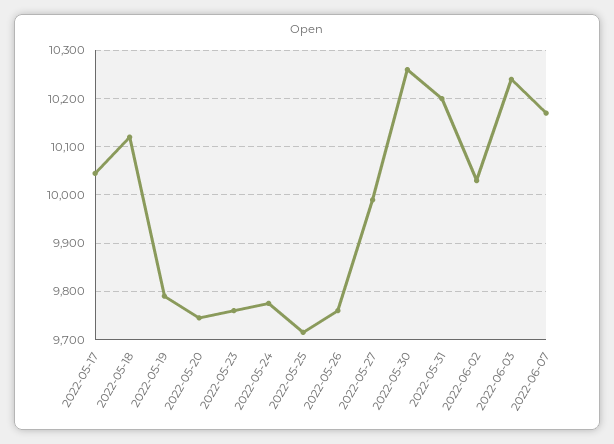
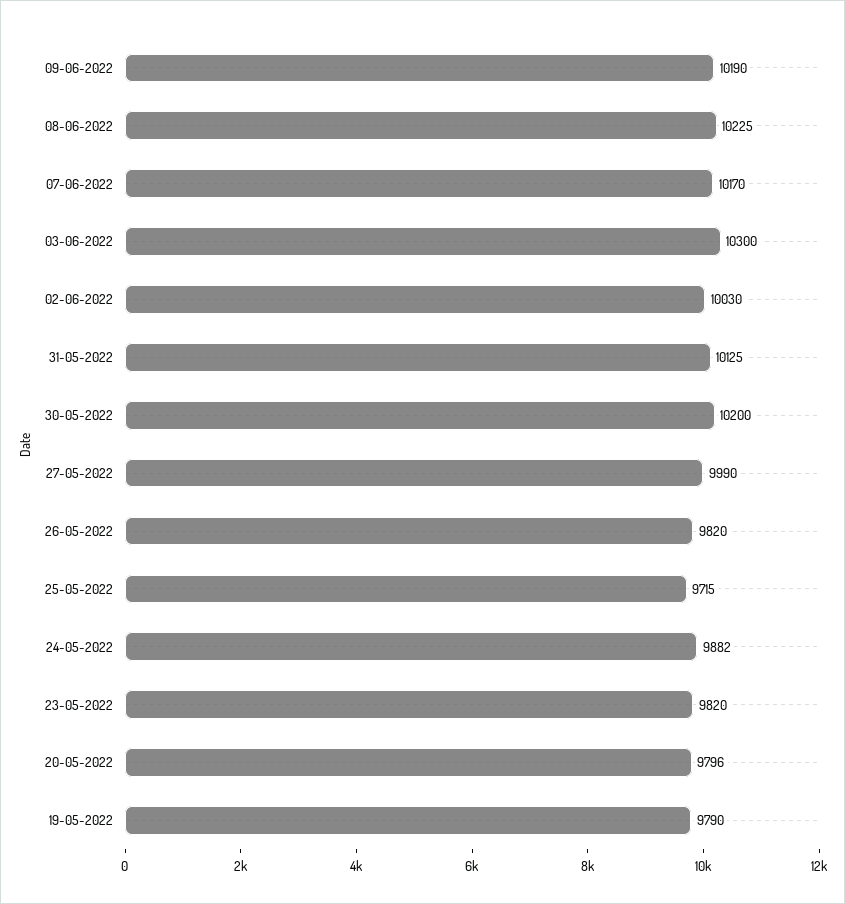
2022-05-17: 10040 -> none
2022-05-18: 10120 -> none
2022-05-20: 9740 -> 9796
2022-05-23: 9760 -> 9820
2022-05-24: 9780 -> 9882
2022-05-26: 9760 -> 9820
2022-05-30: 10260 -> 10200
2022-05-31: 10200 -> 10125
2022-06-03: 10240 -> 10300
09-06-2022: none -> 10190
08-06-2022: none -> 10225

